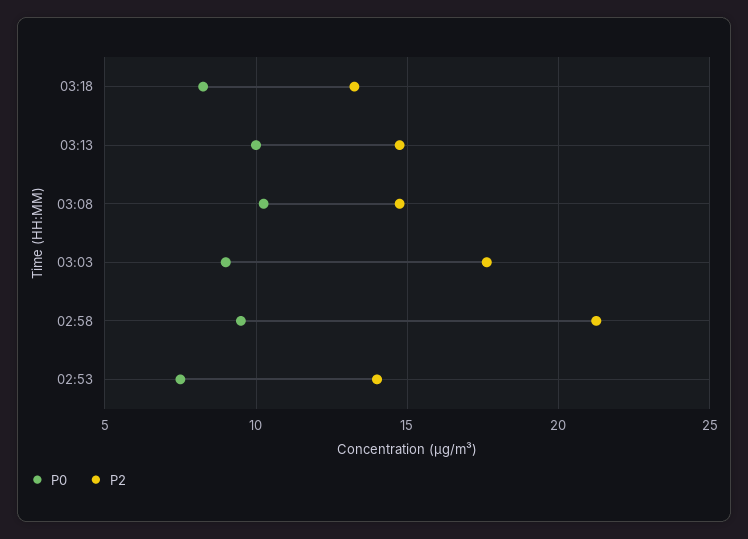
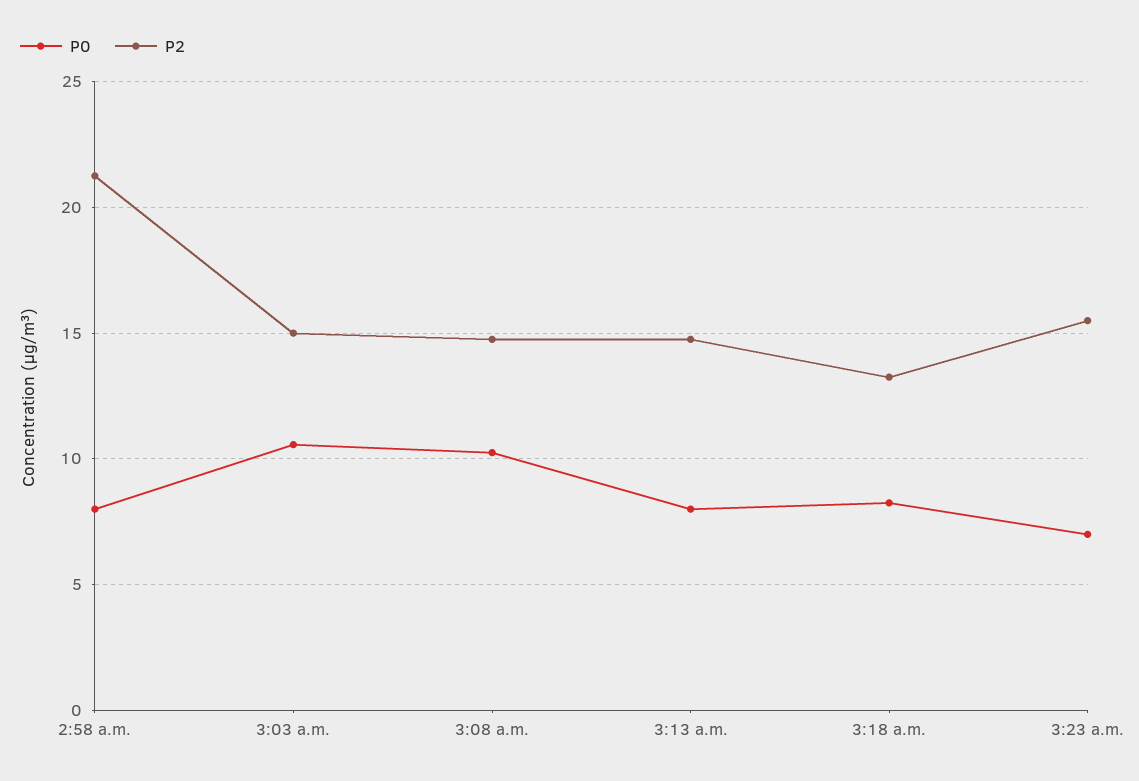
P0, 03:13: 10 -> 8
P0, 03:03: 9 -> 10.5
P2, 03:03: 17.5 -> 15
P0, 02:58: 9.5 -> 8
P0, 02:53: 7.5 -> none
P2, 02:53: 14 -> none
P0, 3:23 a.m.: none -> 7
P2, 3:23 a.m.: none -> 15.5

